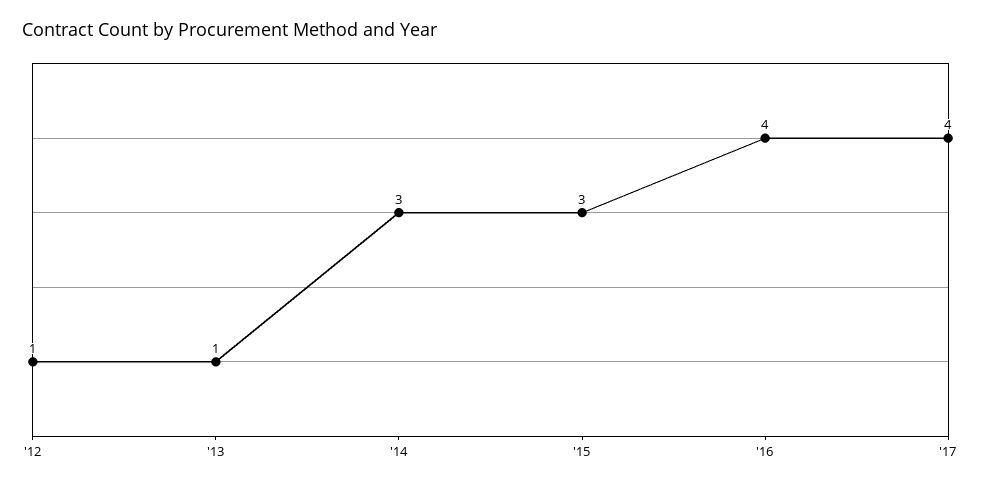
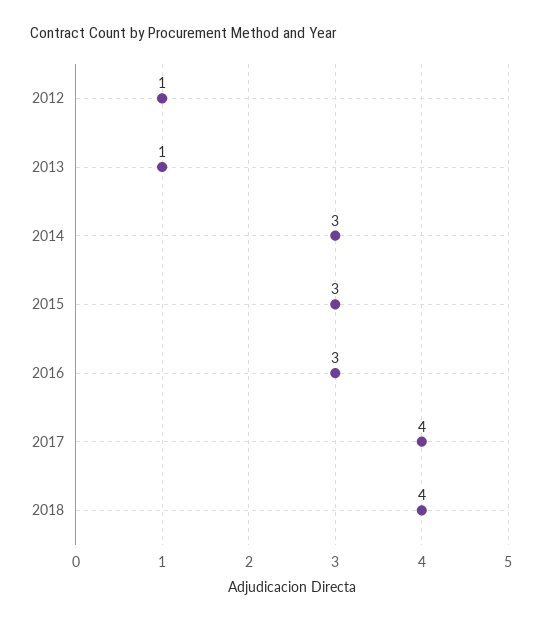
'16: 4 -> 3
2018: none -> 4

